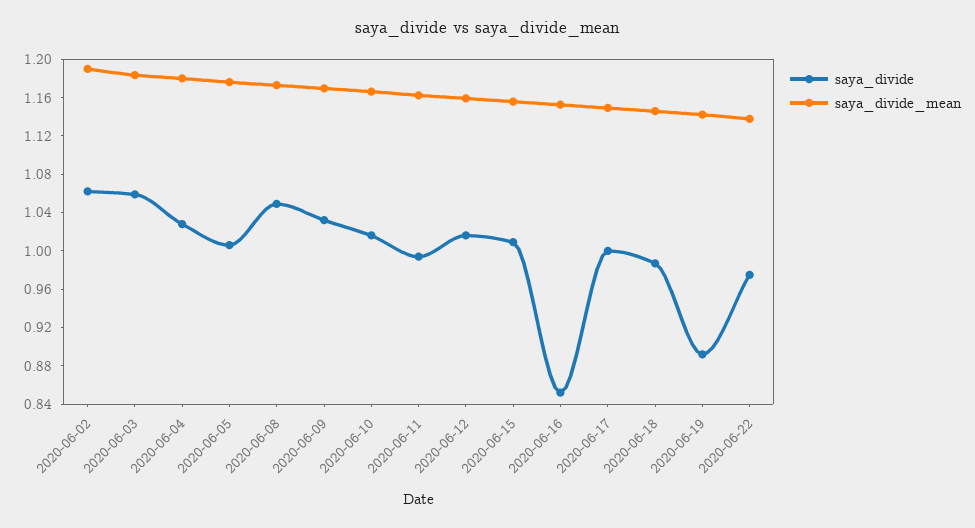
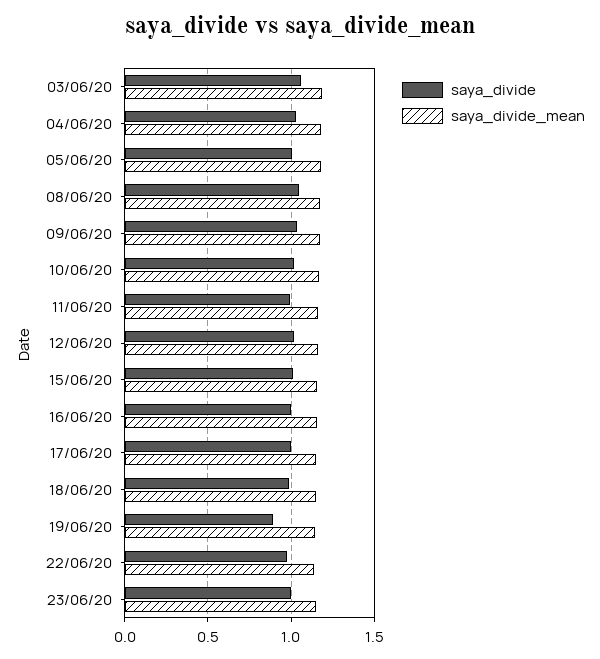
saya_divide, 2020-06-02: 1.06 -> none
saya_divide_mean, 2020-06-02: 1.19 -> none
saya_divide, 2020-06-16: 0.85 -> 1
saya_divide, 23/06/20: none -> 1
saya_divide_mean, 23/06/20: none -> 1.15

